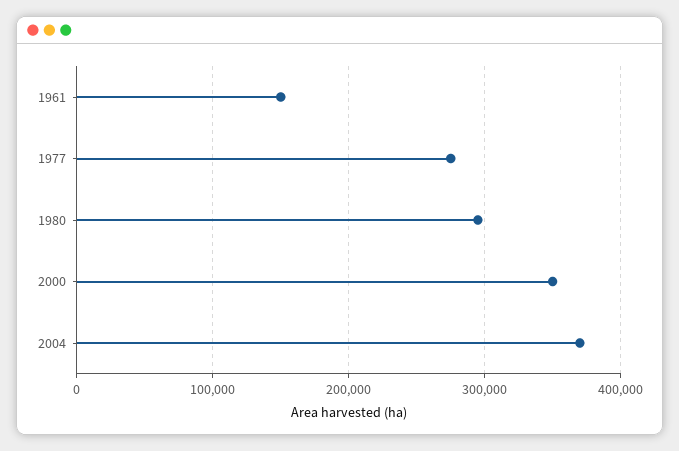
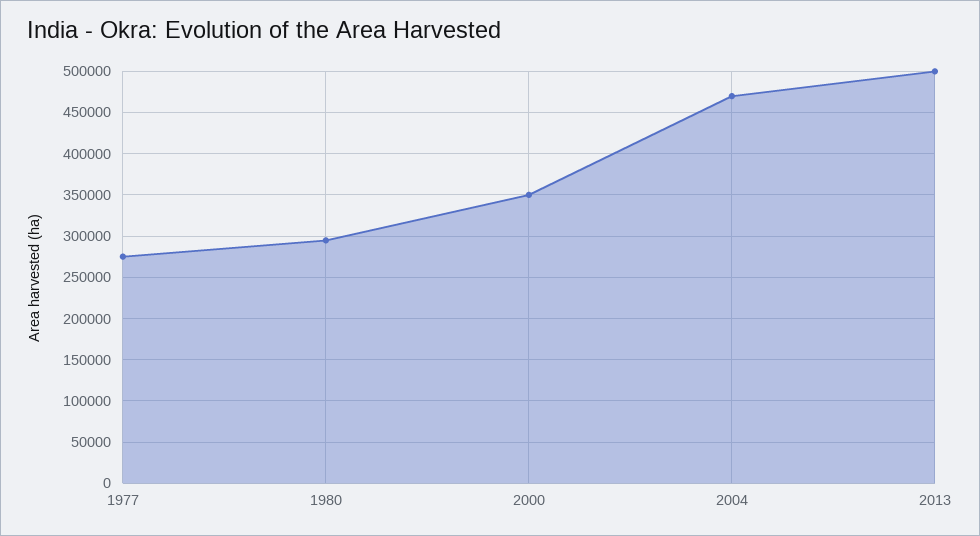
1961: 150000 -> none
2004: 370000 -> 470000
2013: none -> 500000

